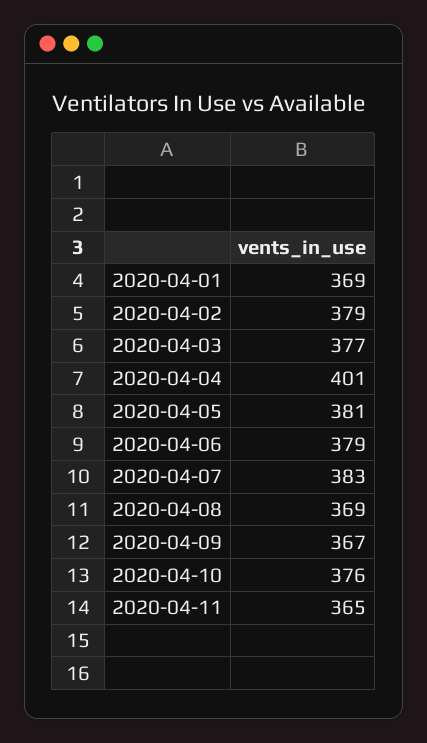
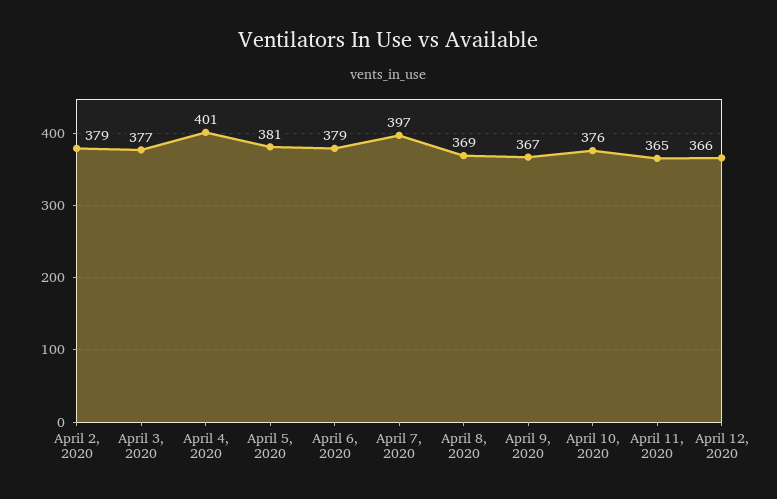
2020-04-01: 369 -> none
2020-04-07: 383 -> 397
April 12, 2020: none -> 366

